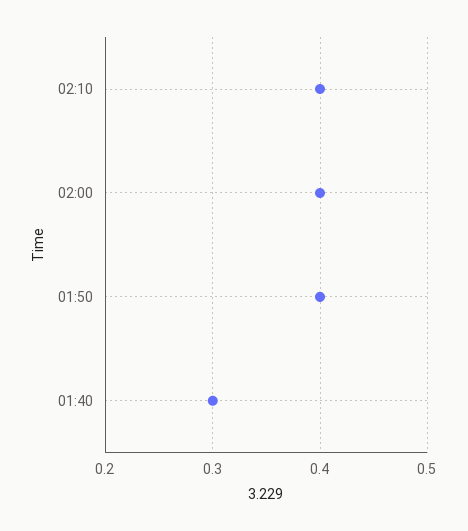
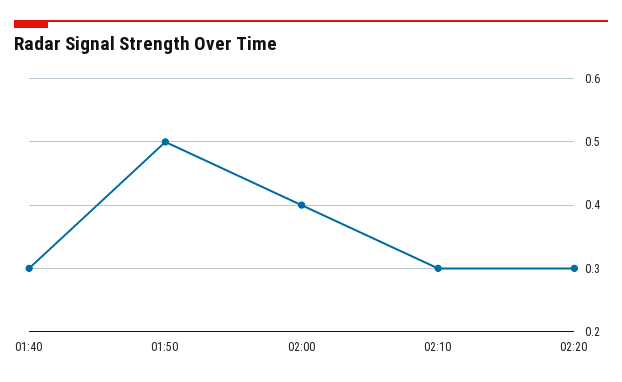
02:10: 0.4 -> 0.3
01:50: 0.4 -> 0.5
02:20: none -> 0.3

